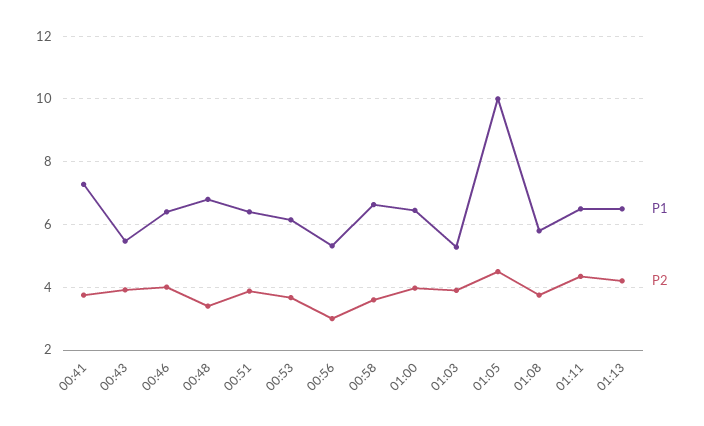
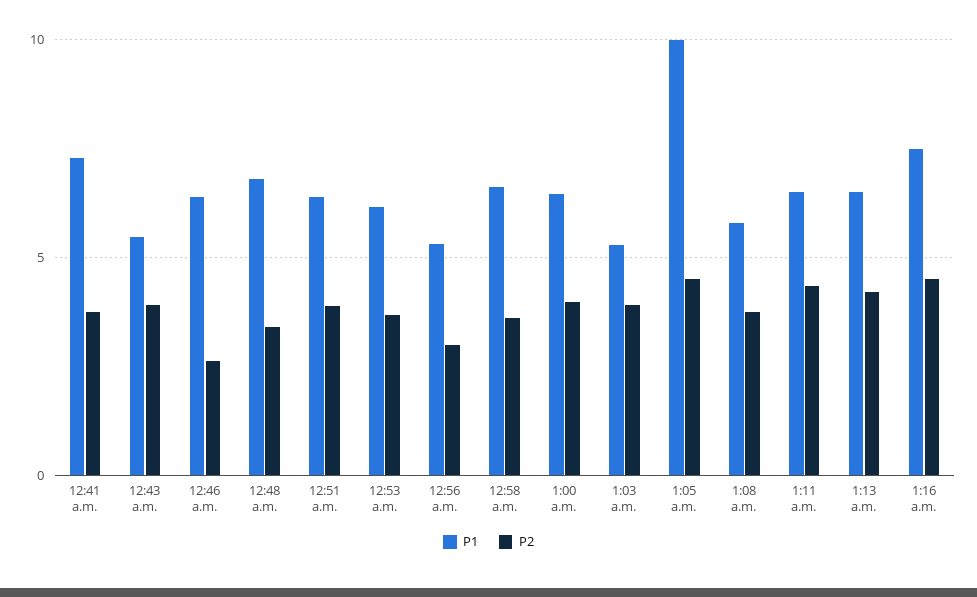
P2, 00:46: 4 -> 2.5
P1, 1:16 a.m.: none -> 7.5
P2, 1:16 a.m.: none -> 4.5

